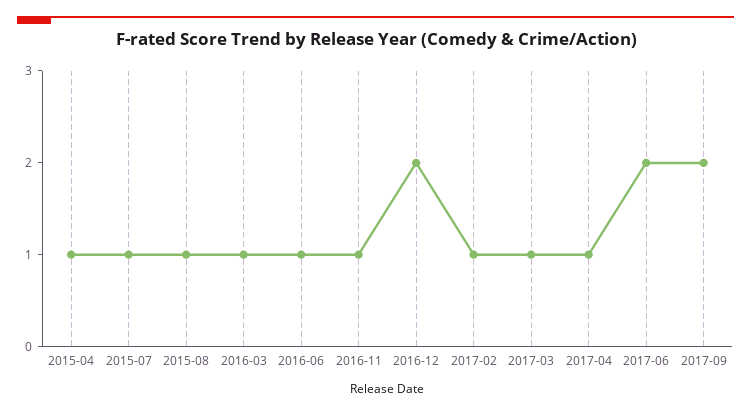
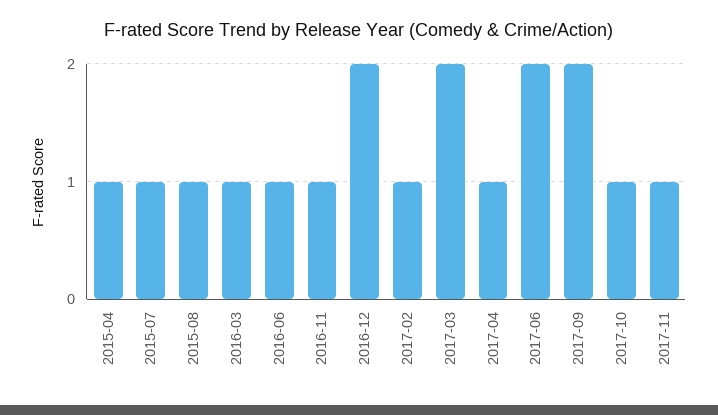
2017-03: 1 -> 2
2017-10: none -> 1
2017-11: none -> 1

